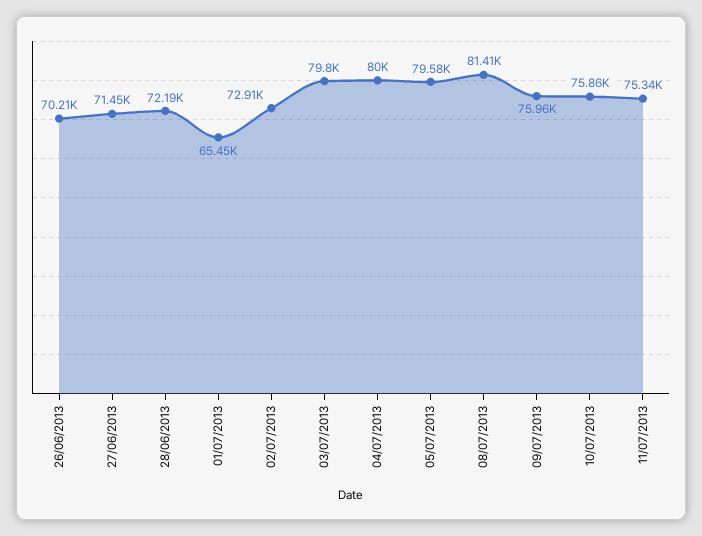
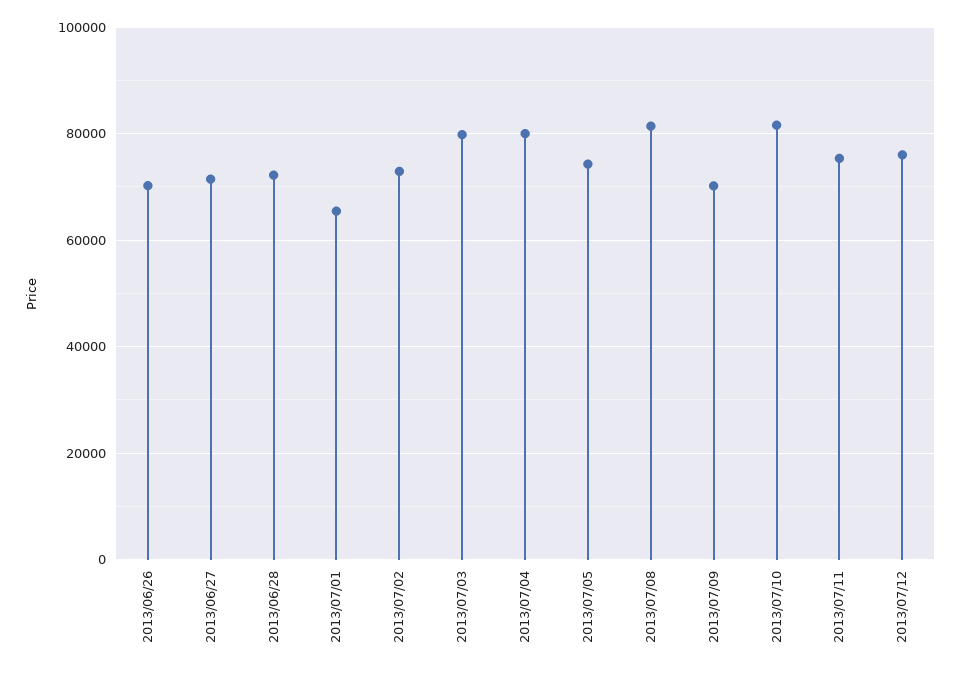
05/07/2013: 79580 -> 74000
09/07/2013: 75960 -> 70000
10/07/2013: 75860 -> 82000
2013/07/12: none -> 76000

